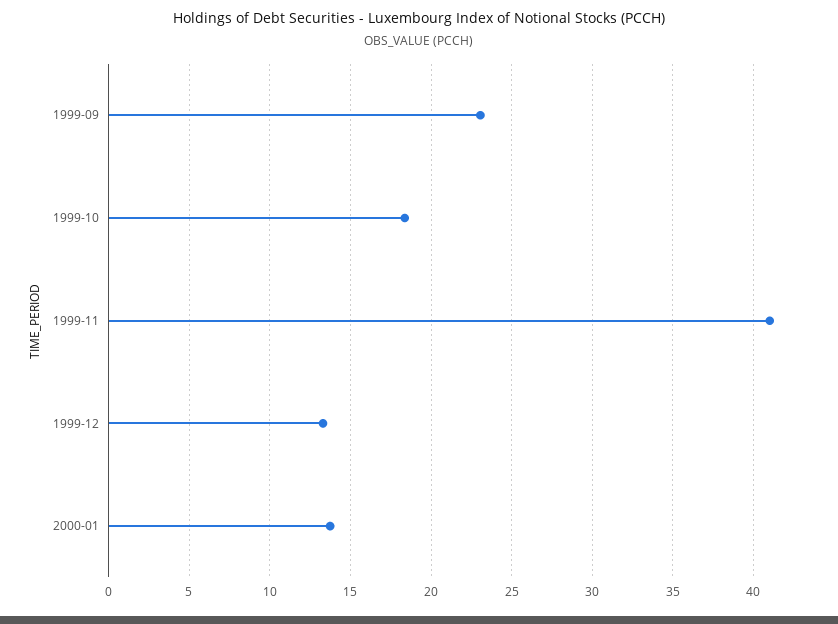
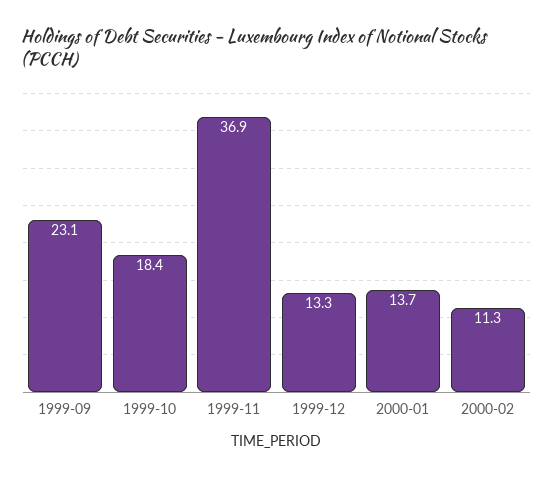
1999-11: 41 -> 36.9
2000-02: none -> 11.3

